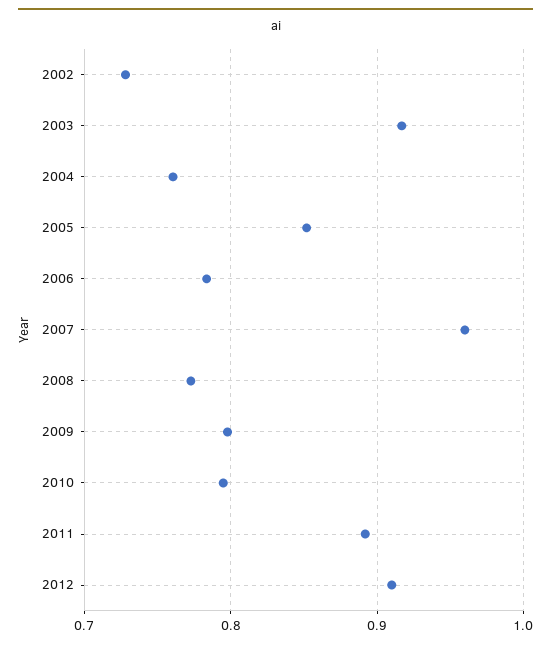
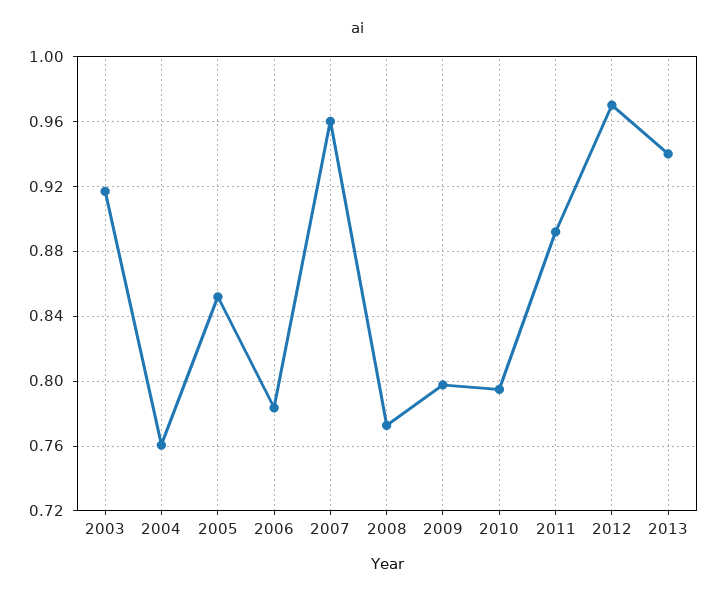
2002: 0.73 -> none
2012: 0.91 -> 0.97
2013: none -> 0.94

